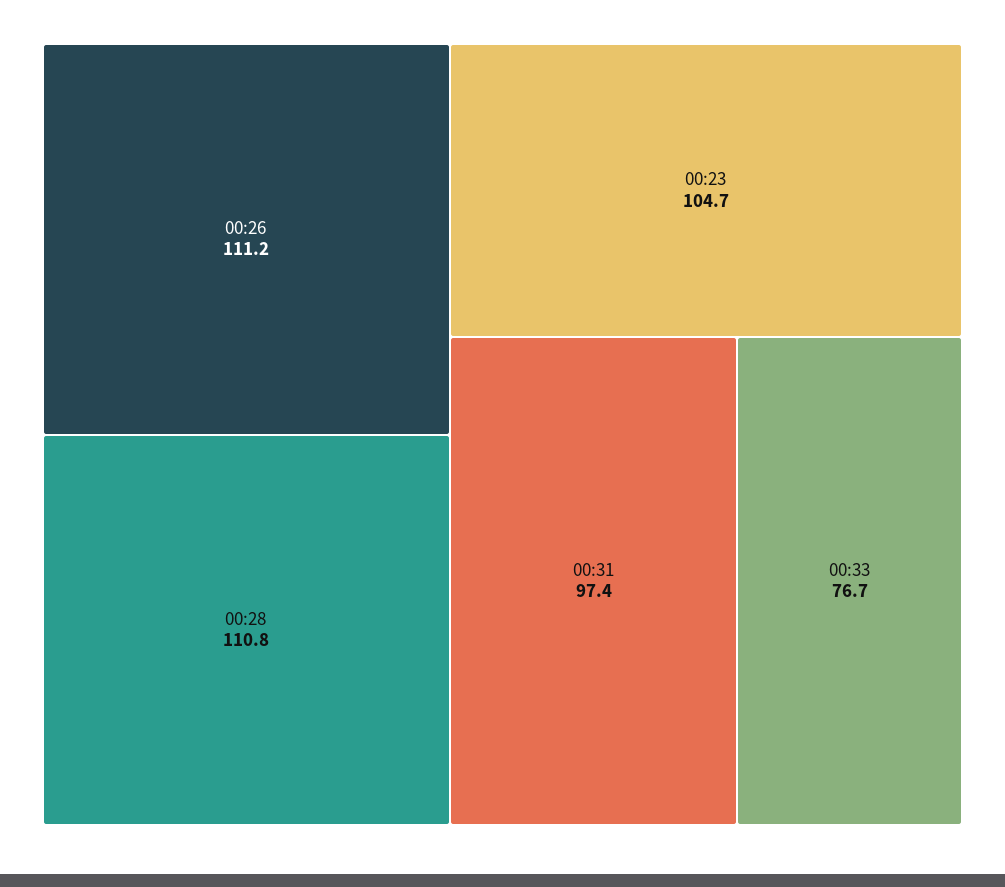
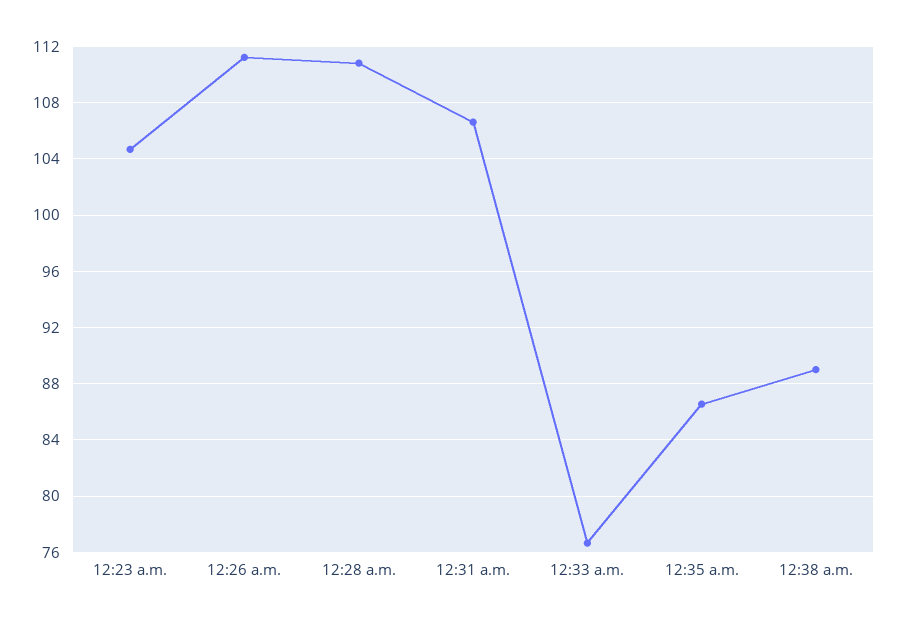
00:31: 97.4 -> 106.5
12:35 a.m.: none -> 86.5
12:38 a.m.: none -> 89

